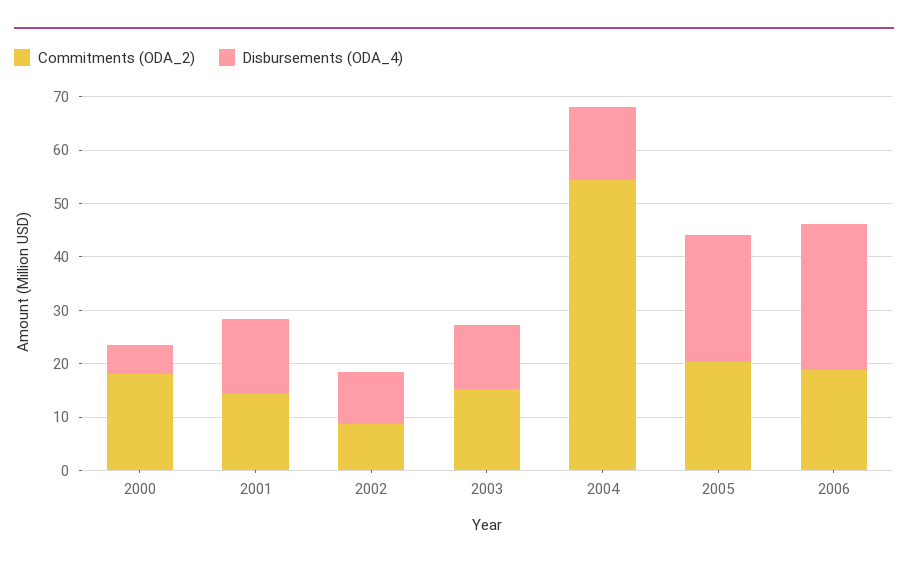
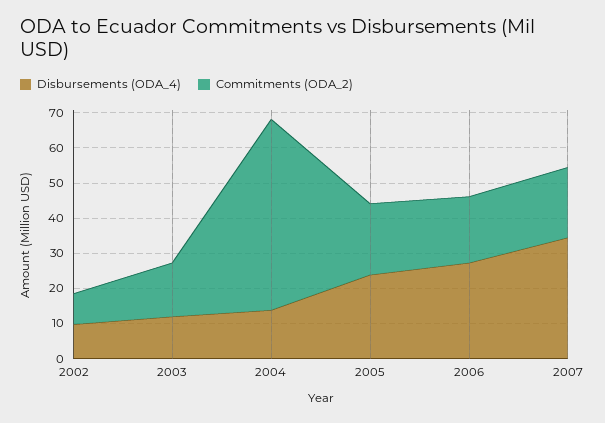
Commitments (ODA_2), 2000: 18 -> none
Disbursements (ODA_4), 2000: 6 -> none
Commitments (ODA_2), 2001: 14 -> none
Disbursements (ODA_4), 2001: 14 -> none
Disbursements (ODA_4), 2007: none -> 35
Commitments (ODA_2), 2007: none -> 20

